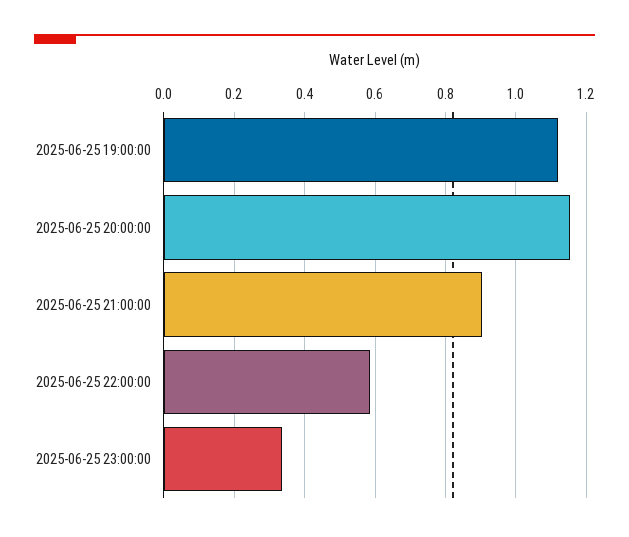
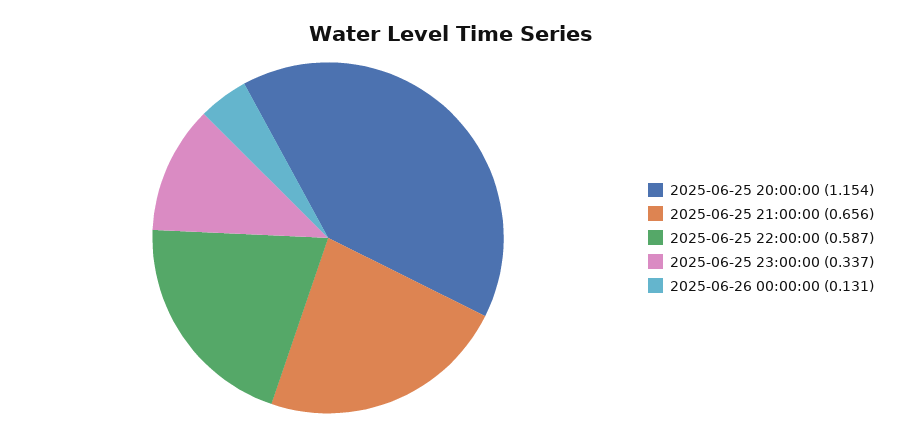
2025-06-25 19:00:00: 1.12 -> none
2025-06-25 21:00:00: 0.9 -> 0.656
2025-06-26 00:00:00: none -> 0.131

